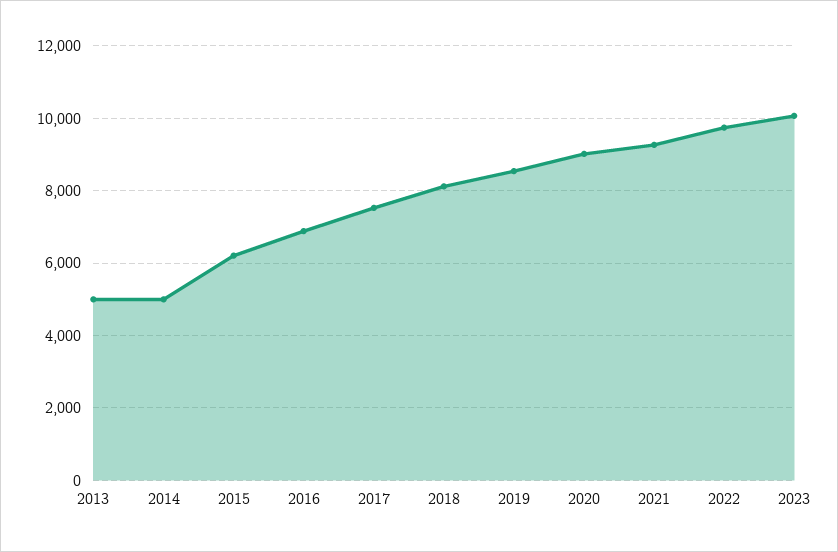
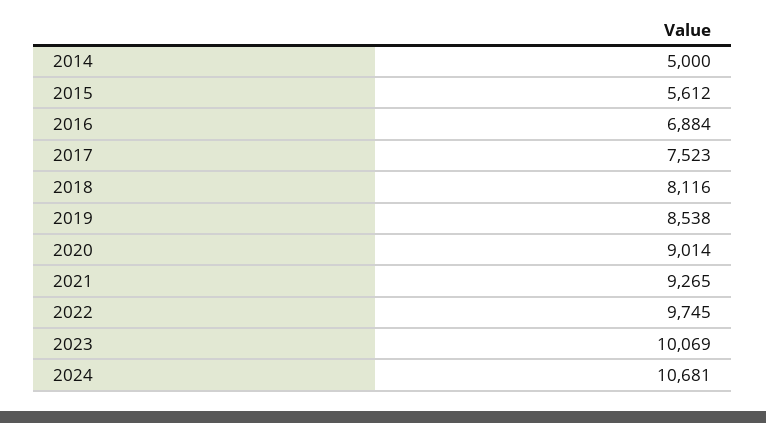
2013: 5000 -> none
2015: 6200 -> 5612
2024: none -> 10681

